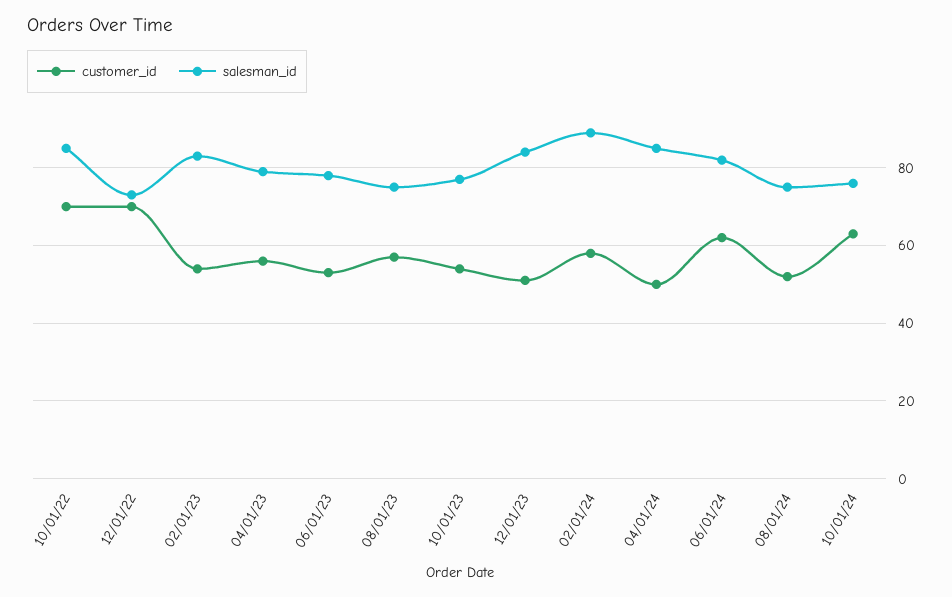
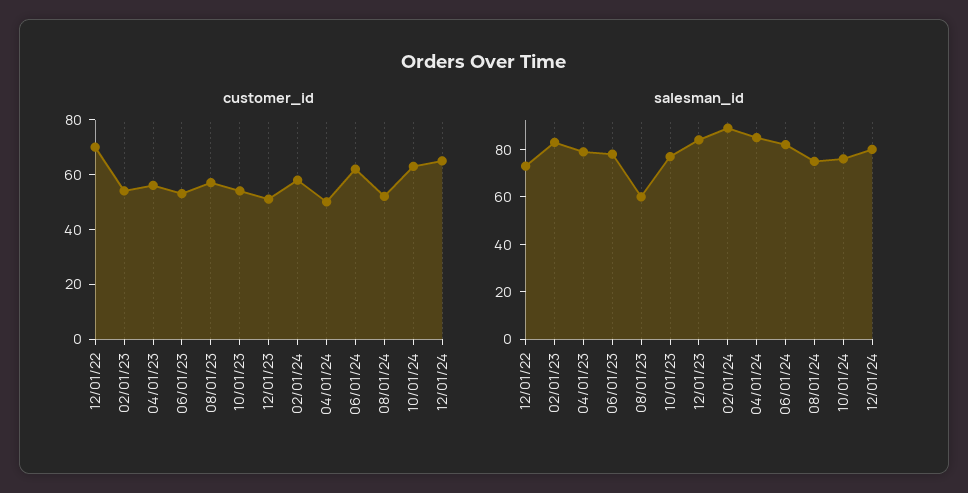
customer_id, 10/01/22: 70 -> none
salesman_id, 10/01/22: 85 -> none
salesman_id, 08/01/23: 75 -> 60
customer_id, 12/01/24: none -> 65
salesman_id, 12/01/24: none -> 80

